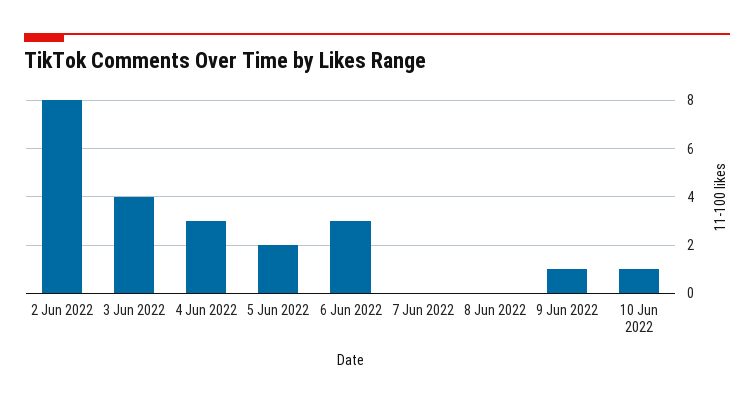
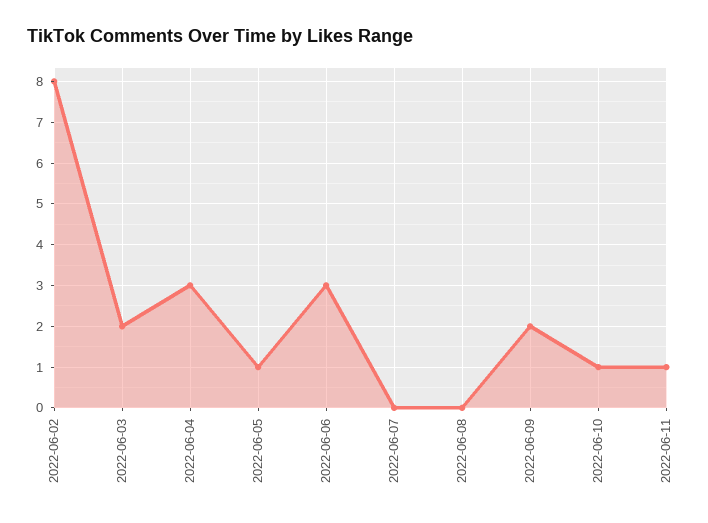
3 Jun 2022: 4 -> 2
5 Jun 2022: 2 -> 1
9 Jun 2022: 1 -> 2
2022-06-11: none -> 1

